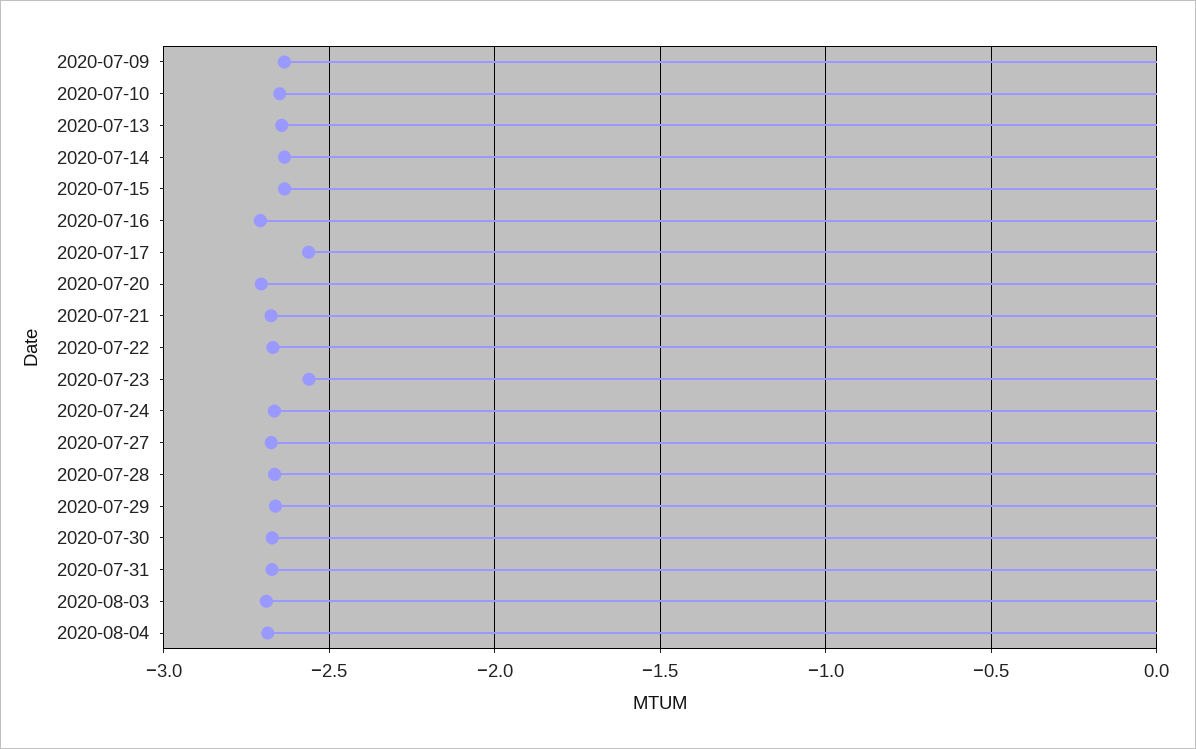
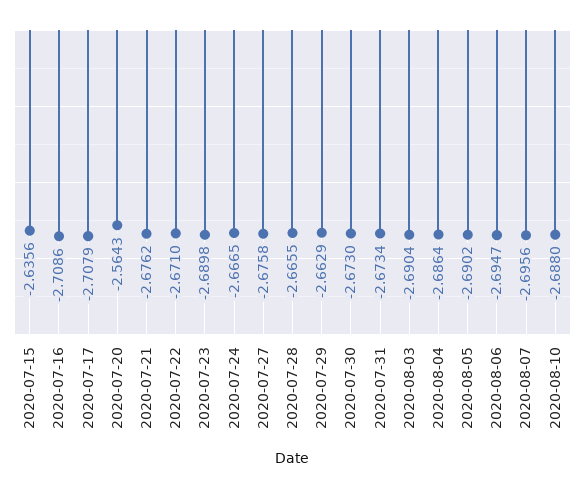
2020-07-09: -2.65 -> none
2020-07-10: -2.65 -> none
2020-07-13: -2.65 -> none
2020-07-14: -2.65 -> none
2020-07-17: -2.55 -> -2.7079
2020-07-20: -2.7 -> -2.5643
2020-07-23: -2.55 -> -2.6898
2020-08-05: none -> -2.6902
2020-08-06: none -> -2.6947
2020-08-07: none -> -2.6956
2020-08-10: none -> -2.688

